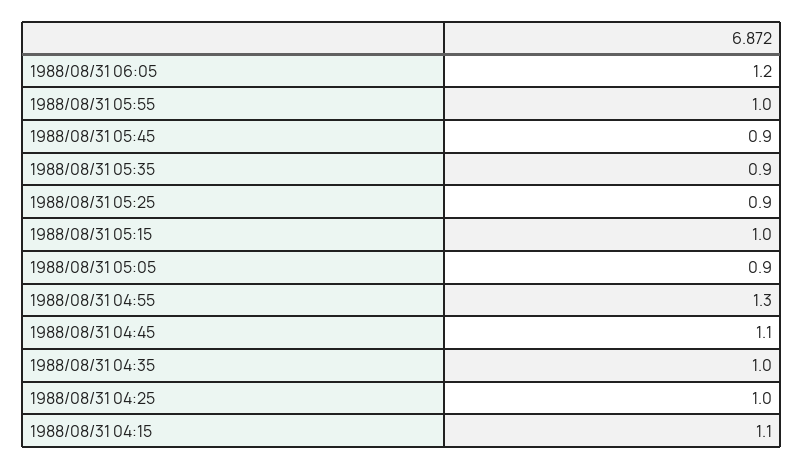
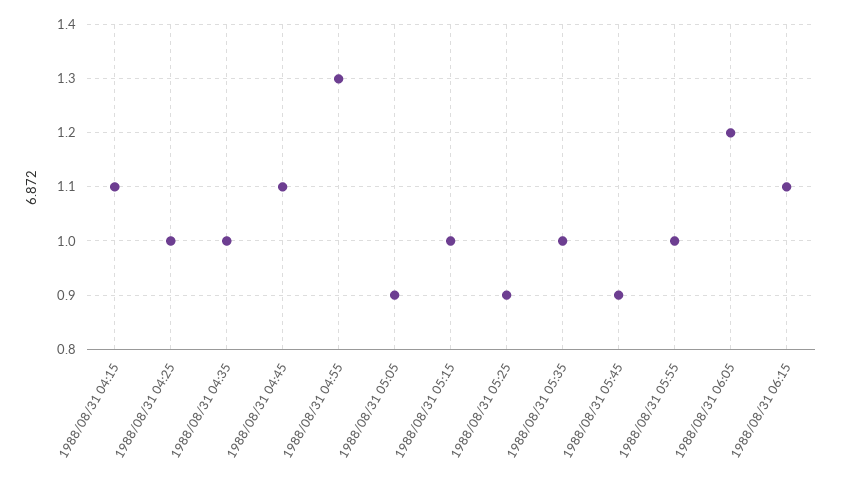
1988/08/31 05:35: 0.9 -> 1
1988/08/31 06:15: none -> 1.1

